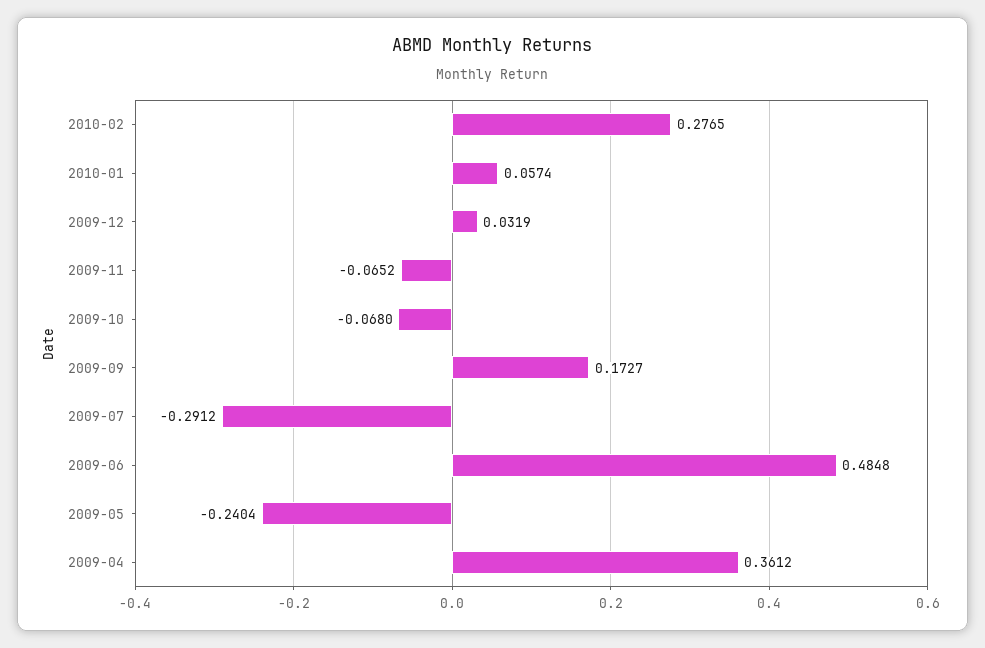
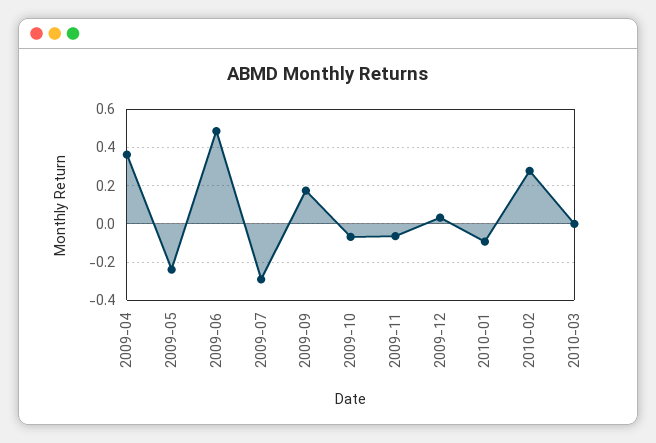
2010-01: 0.0574 -> -0.1
2010-03: none -> 0

